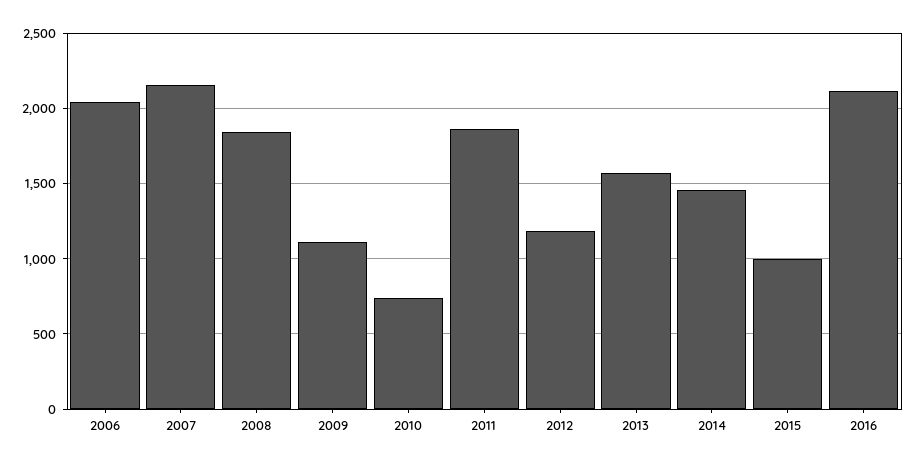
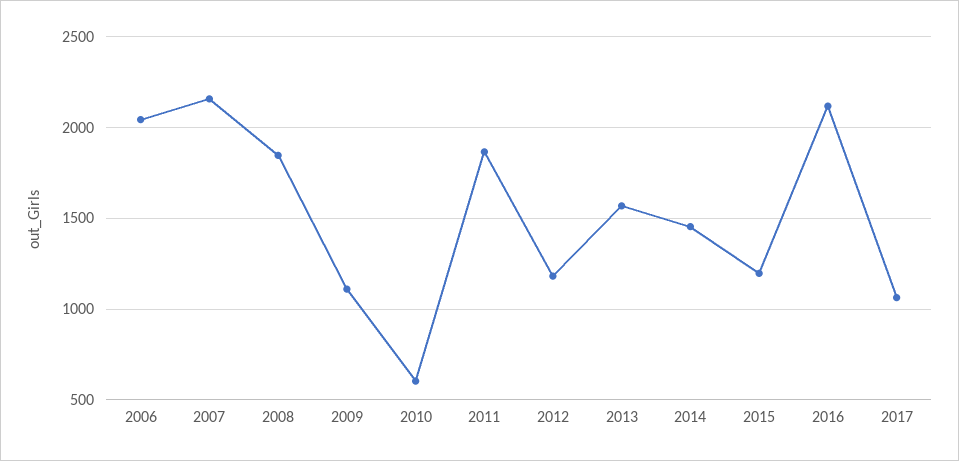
2010: 750 -> 600
2015: 1000 -> 1200
2017: none -> 1050

